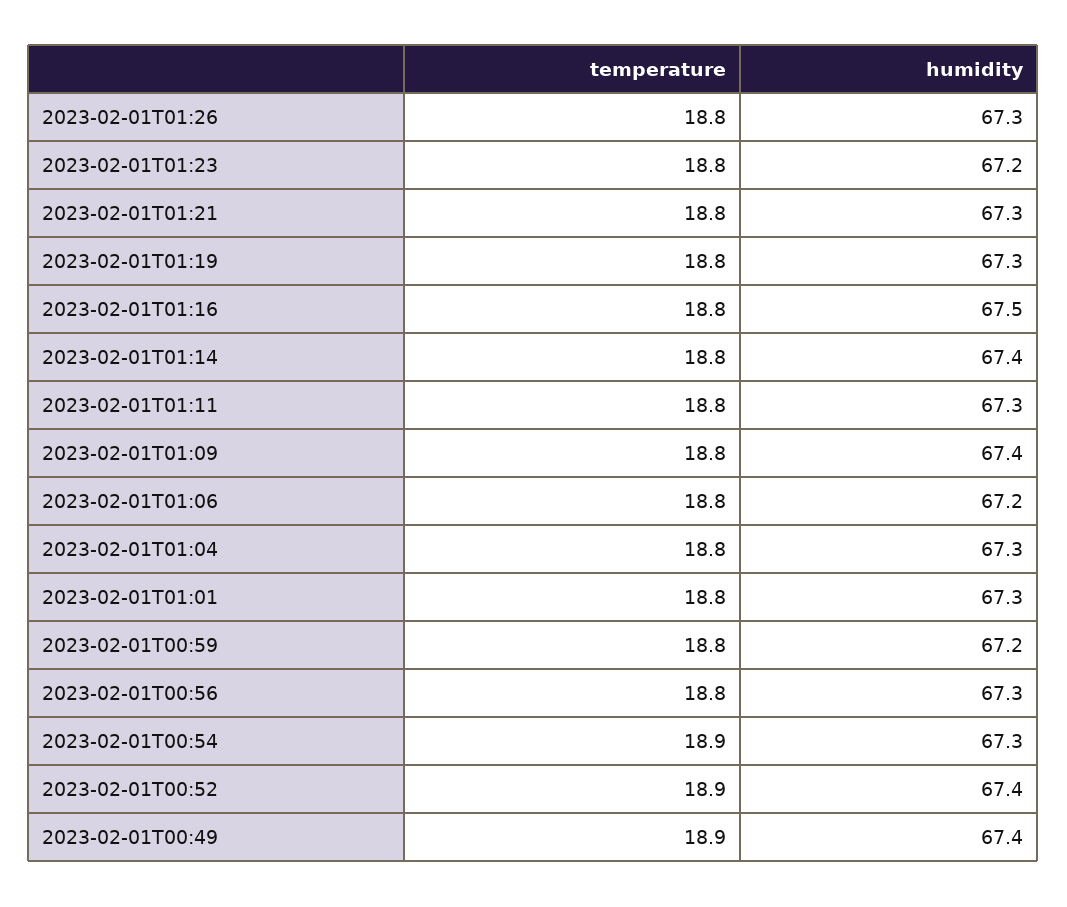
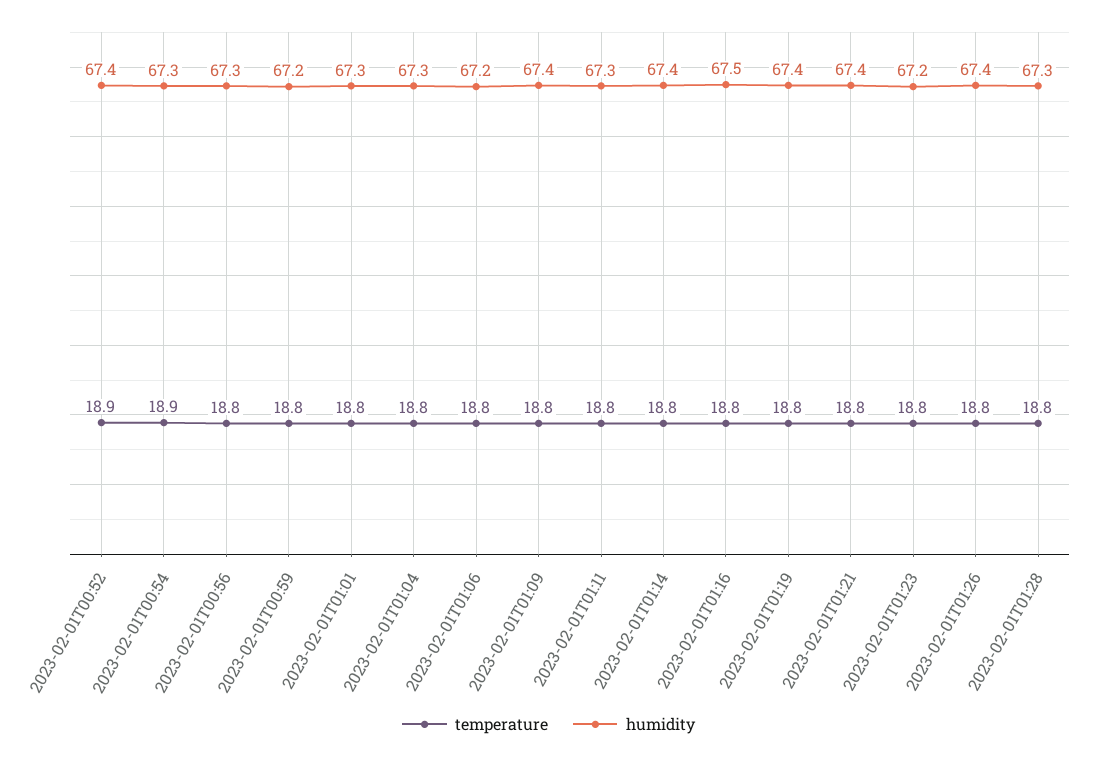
humidity, 2023-02-01T01:26: 67.3 -> 67.4
humidity, 2023-02-01T01:21: 67.3 -> 67.4
humidity, 2023-02-01T01:19: 67.3 -> 67.4
temperature, 2023-02-01T00:49: 18.9 -> none
humidity, 2023-02-01T00:49: 67.4 -> none
temperature, 2023-02-01T01:28: none -> 18.8
humidity, 2023-02-01T01:28: none -> 67.3

